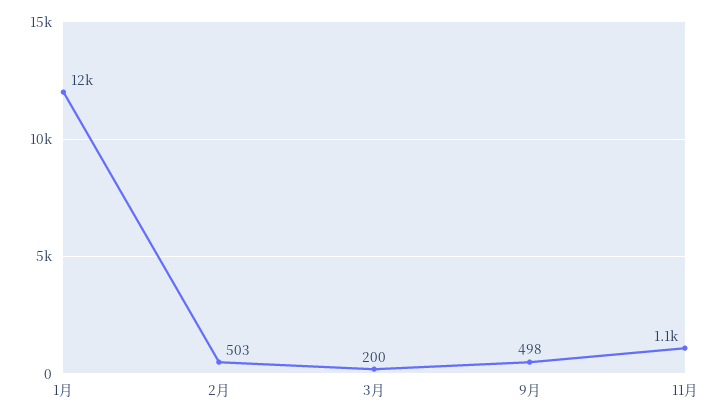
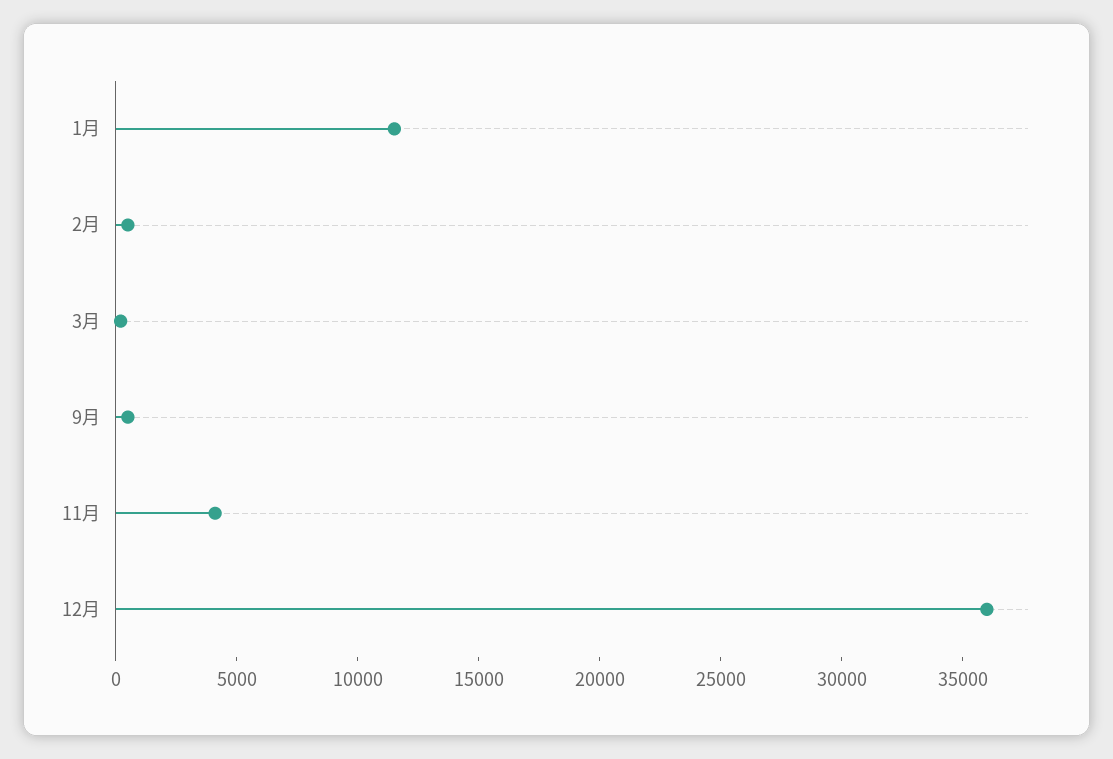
11月: 1100 -> 4000
12月: none -> 36000

